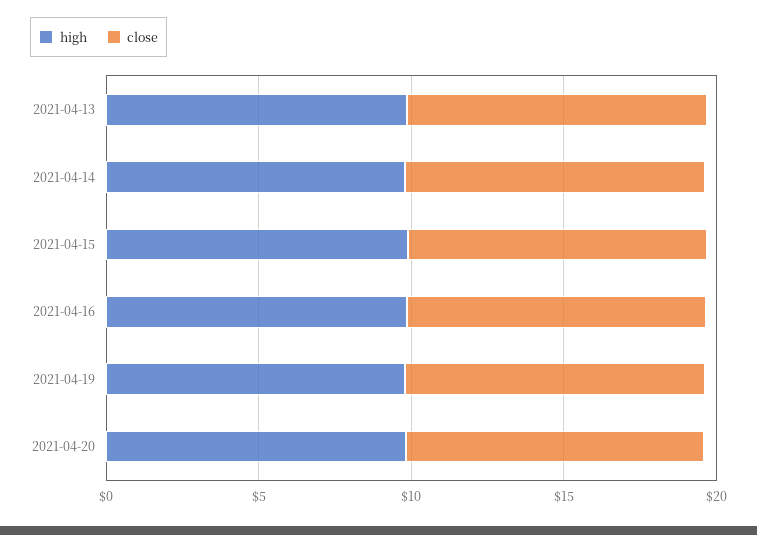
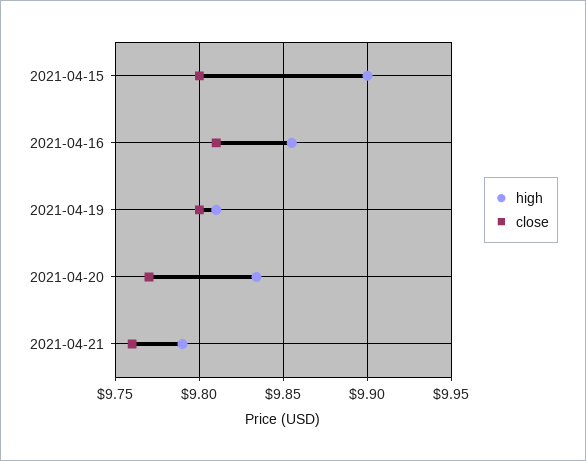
high, 2021-04-13: 10 -> none
close, 2021-04-13: 10 -> none
high, 2021-04-14: 10 -> none
close, 2021-04-14: 10 -> none
high, 2021-04-21: none -> 9.79
close, 2021-04-21: none -> 9.76

